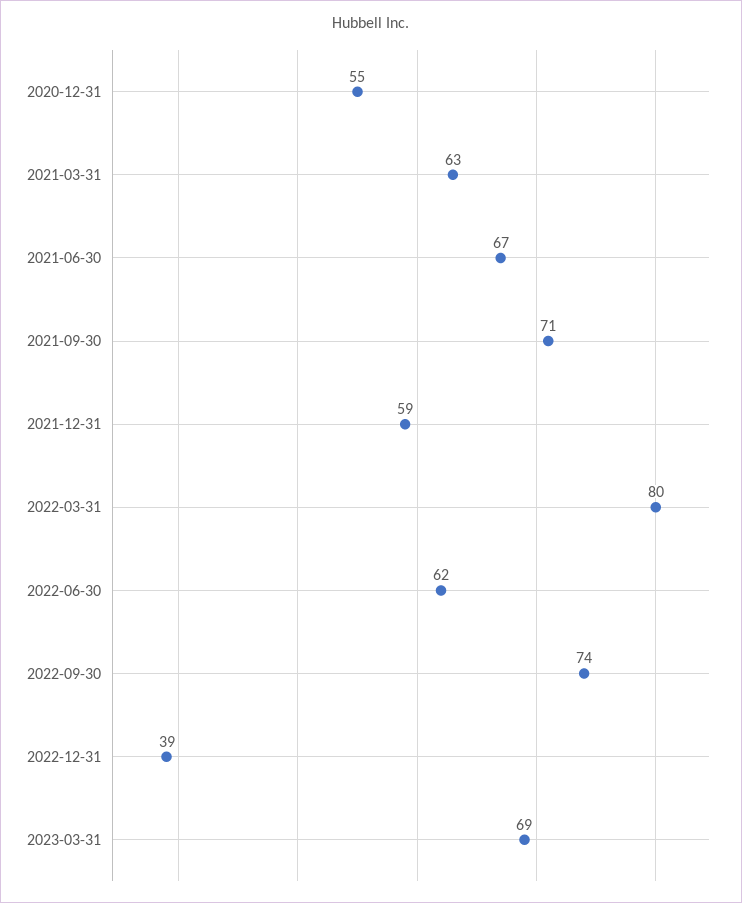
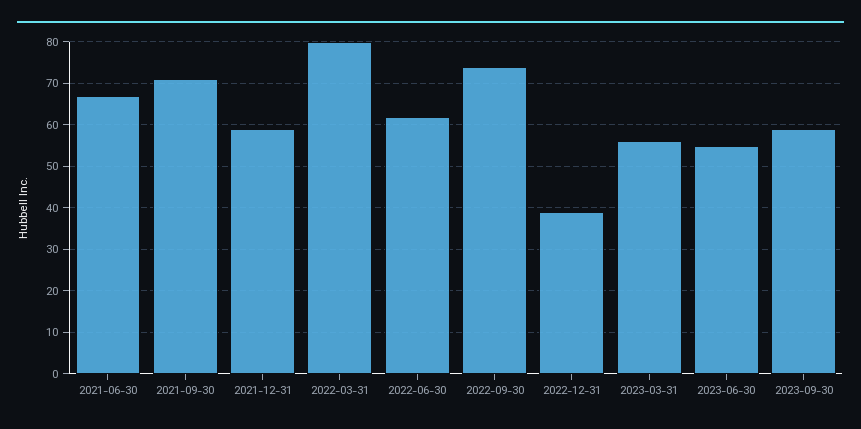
2020-12-31: 55 -> none
2021-03-31: 63 -> none
2023-03-31: 69 -> 55
2023-06-30: none -> 55
2023-09-30: none -> 60

